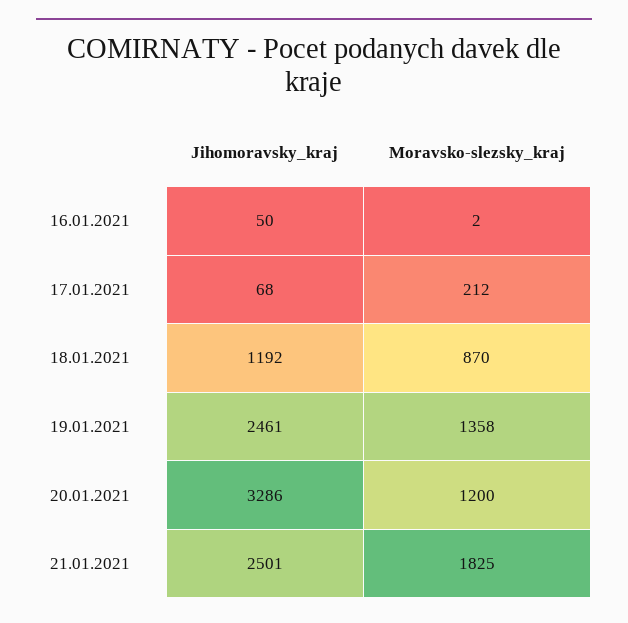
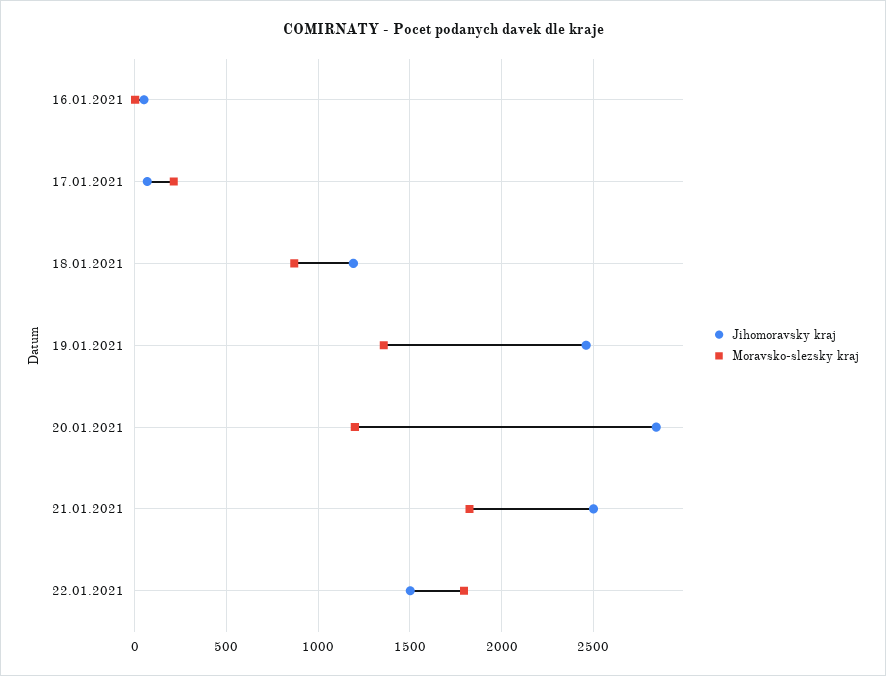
Jihomoravsky_kraj, 20.01.2021: 3286 -> 2850
Jihomoravsky_kraj, 22.01.2021: none -> 1500
Moravsko-slezsky_kraj, 22.01.2021: none -> 1800

